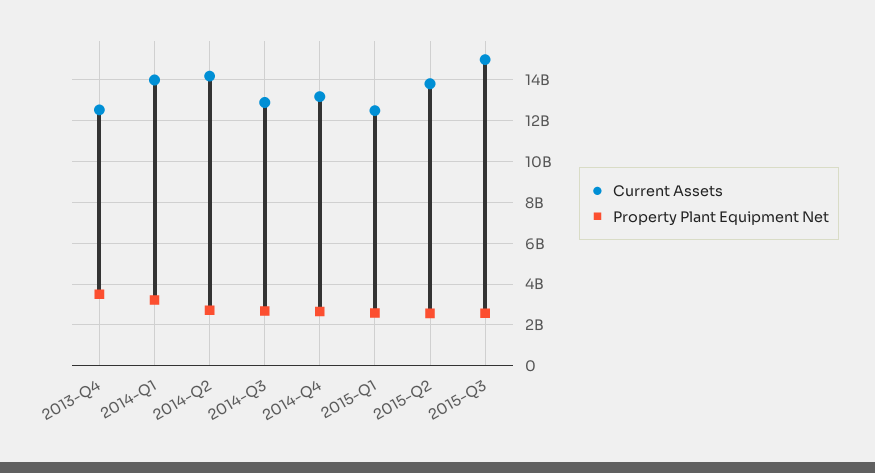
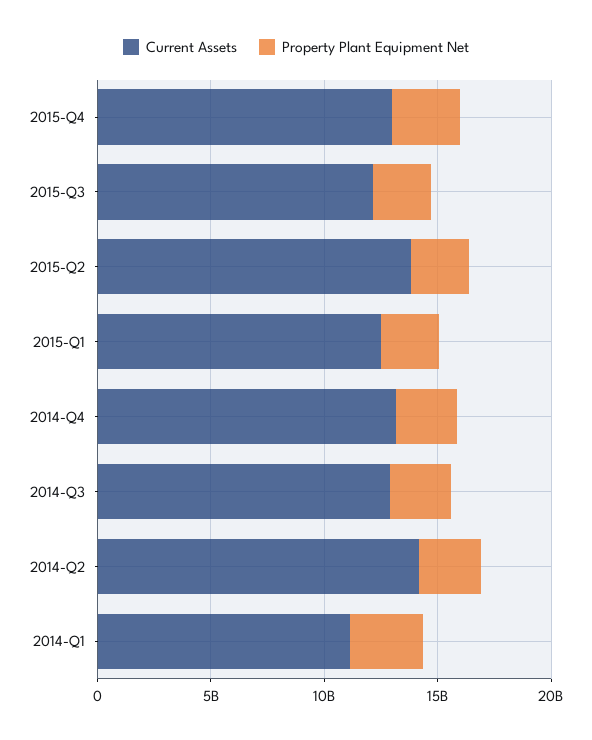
Current Assets, 2013-Q4: 12500000000 -> none
Property Plant Equipment Net, 2013-Q4: 3500000000 -> none
Current Assets, 2014-Q1: 14000000000 -> 11000000000
Current Assets, 2015-Q3: 15000000000 -> 12000000000
Current Assets, 2015-Q4: none -> 13000000000
Property Plant Equipment Net, 2015-Q4: none -> 3000000000

